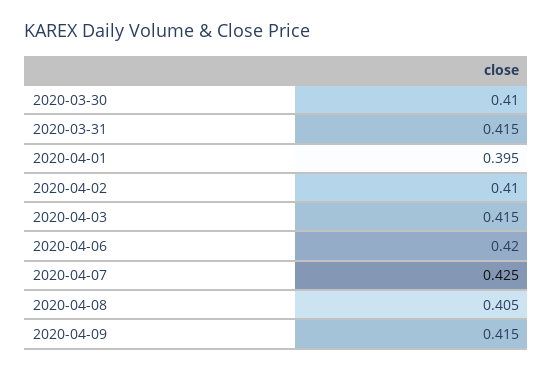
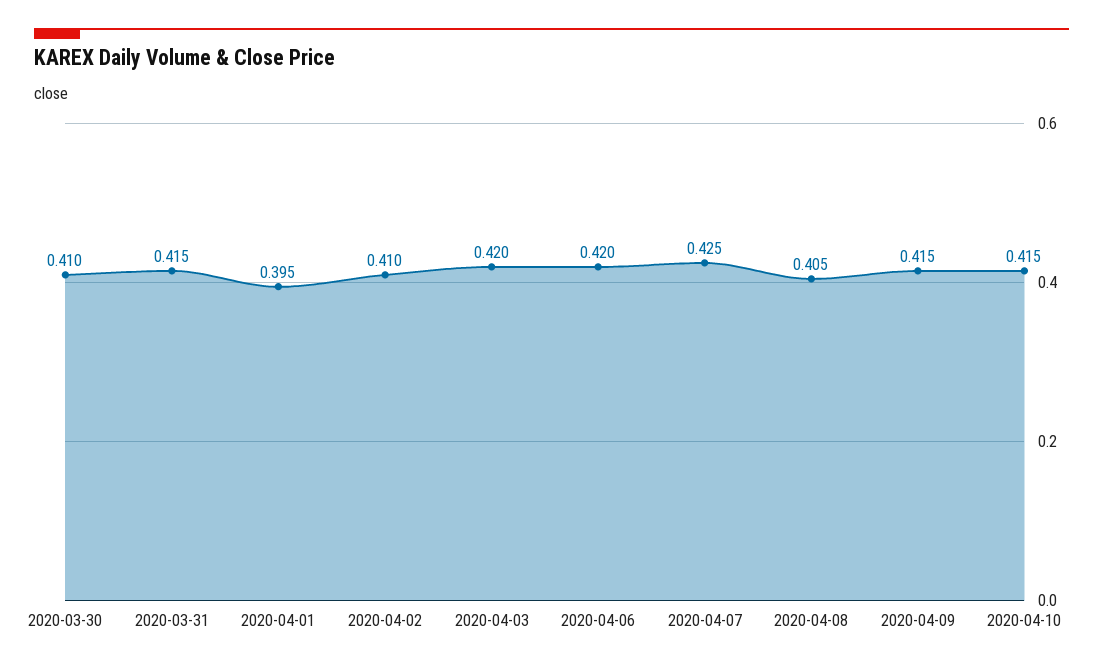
2020-04-03: 0.415 -> 0.42
2020-04-10: none -> 0.415

